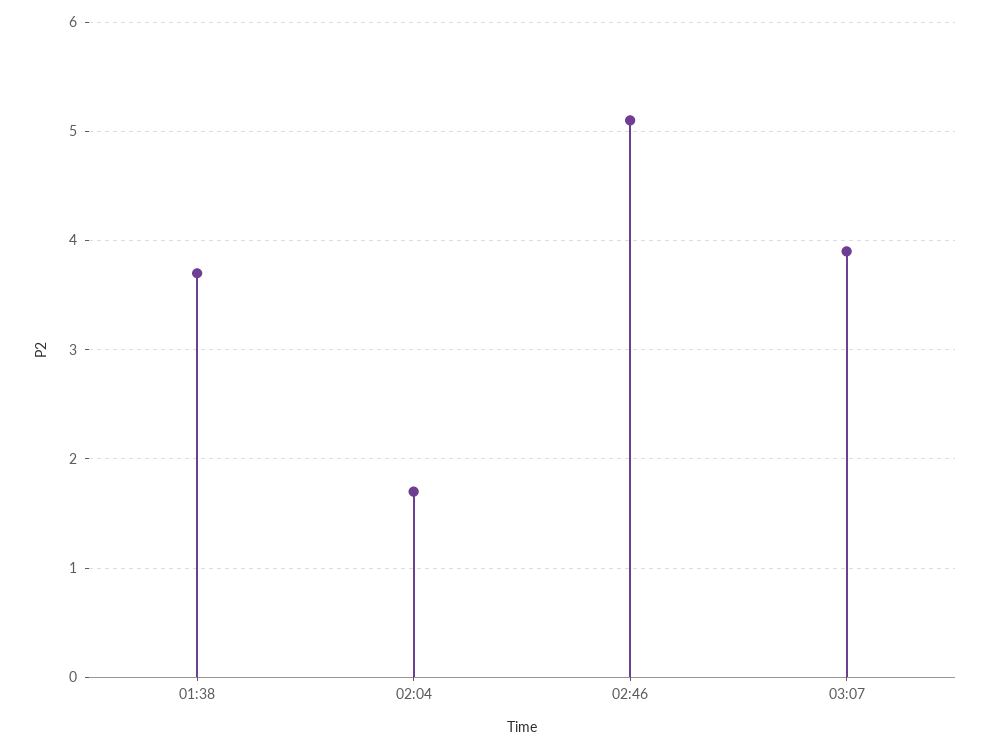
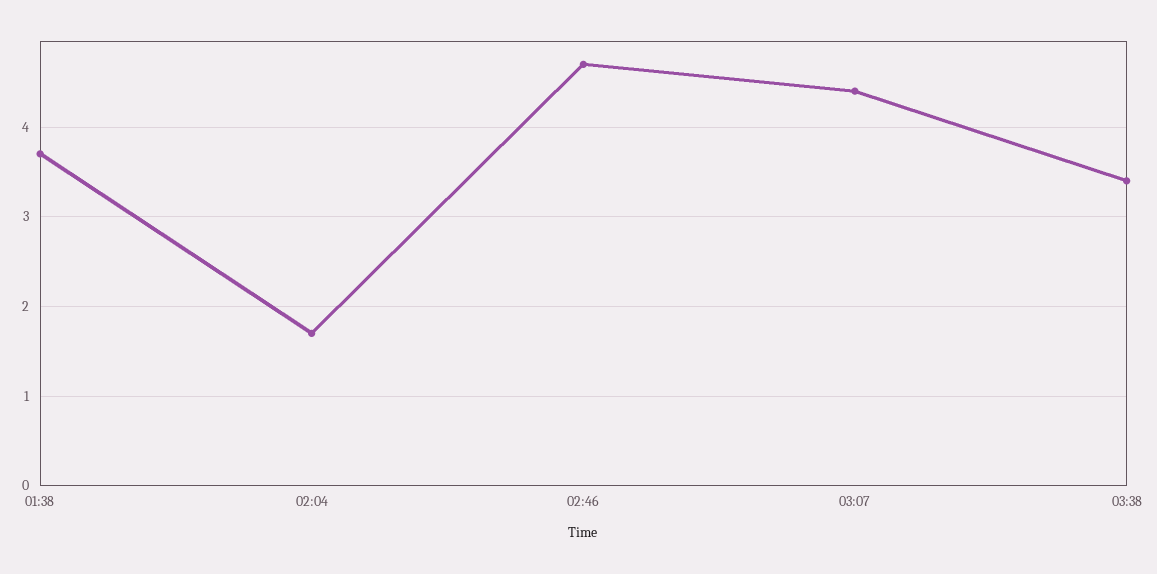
02:46: 5.1 -> 4.7
03:07: 3.9 -> 4.4
03:38: none -> 3.4

